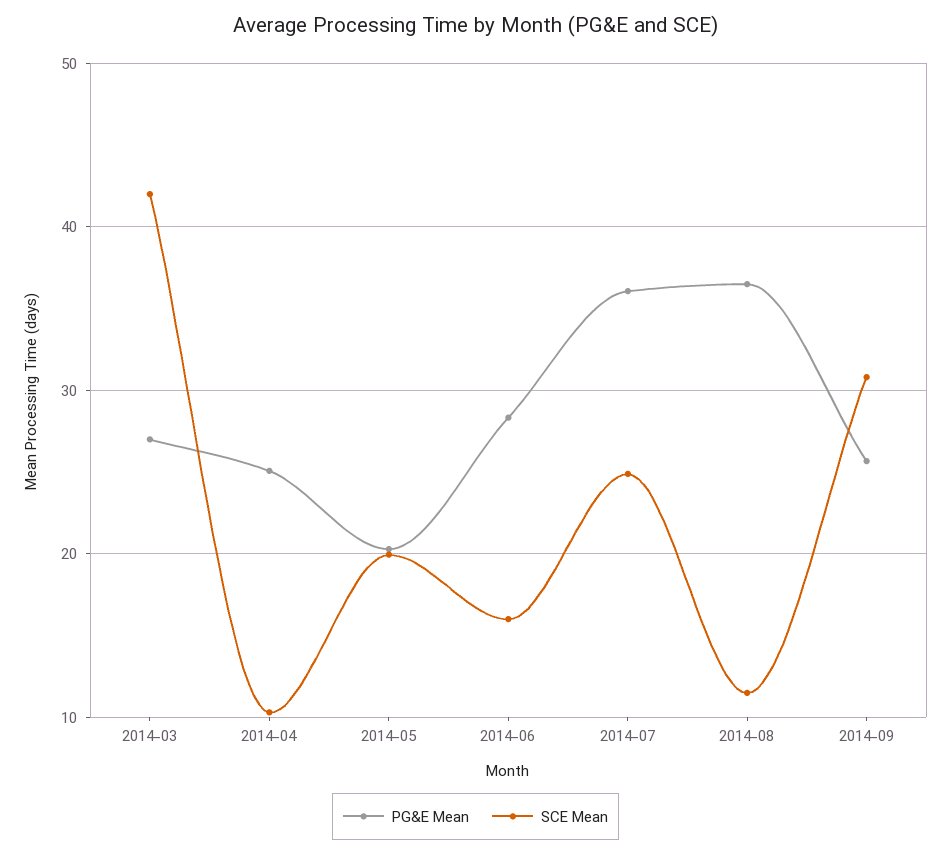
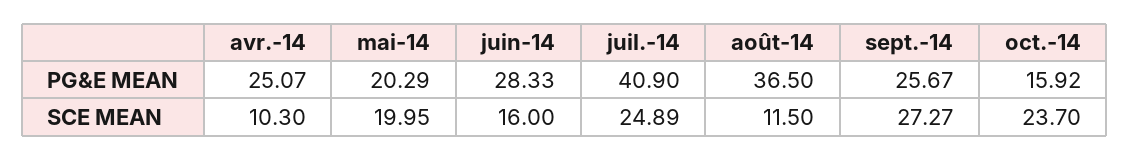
PG&E Mean, 2014-03: 27 -> none
SCE Mean, 2014-03: 42 -> none
PG&E Mean, 2014-07: 36 -> 40.9
SCE Mean, 2014-09: 31 -> 27.27
PG&E Mean, oct.-14: none -> 15.92
SCE Mean, oct.-14: none -> 23.7

